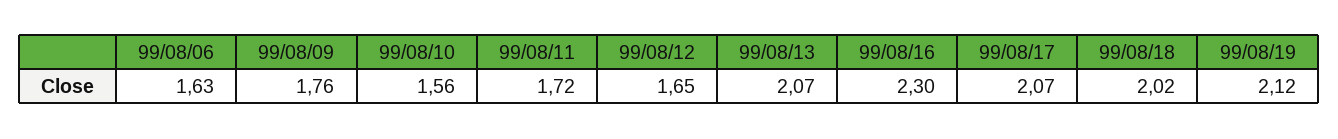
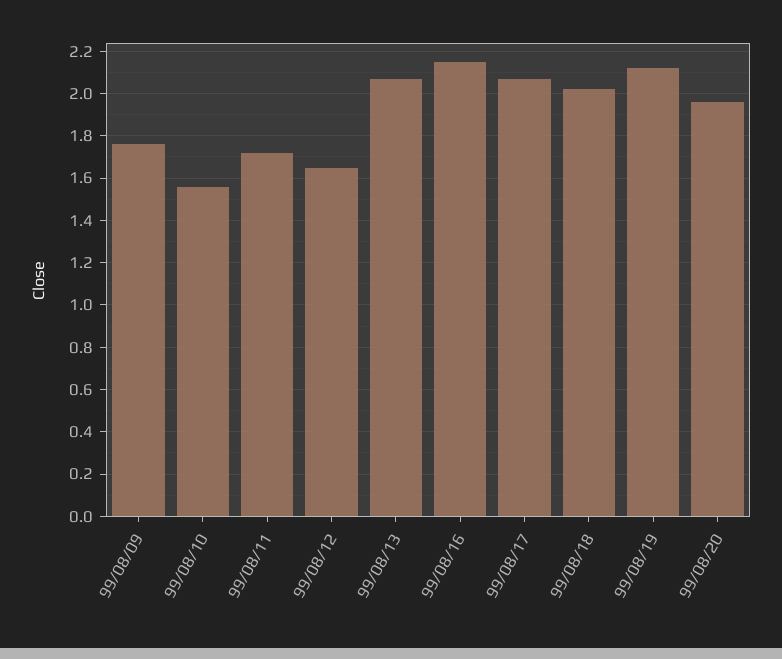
99/08/06: 1.63 -> none
99/08/16: 2.3 -> 2.15
99/08/20: none -> 1.95

